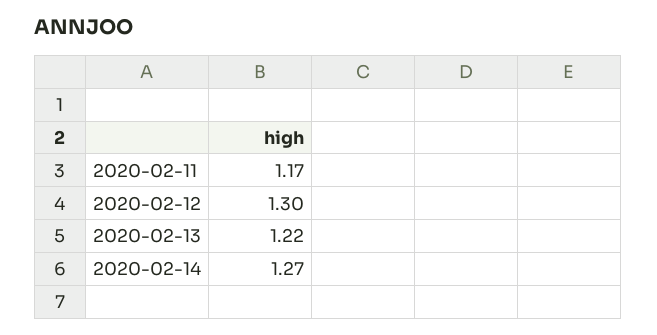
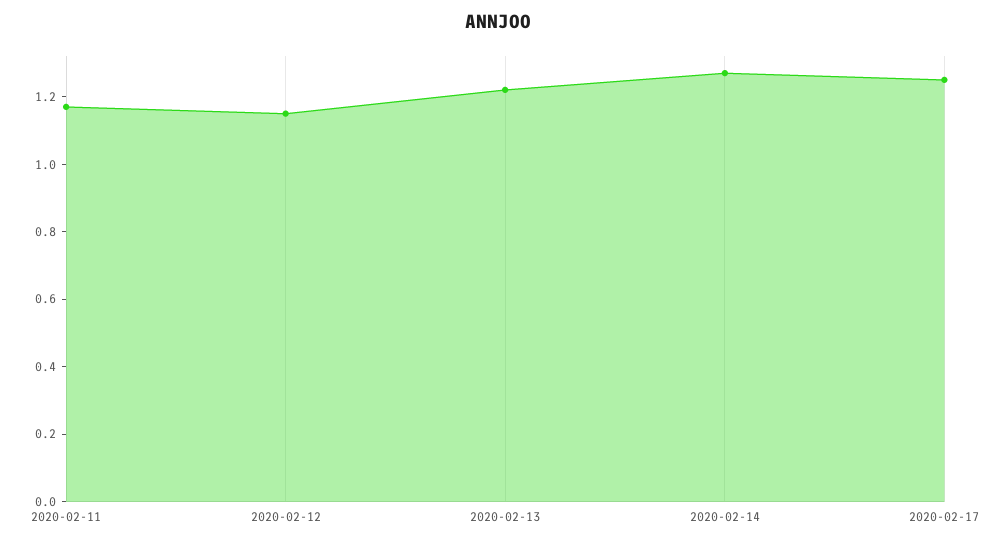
2020-02-12: 1.3 -> 1.15
2020-02-17: none -> 1.25

